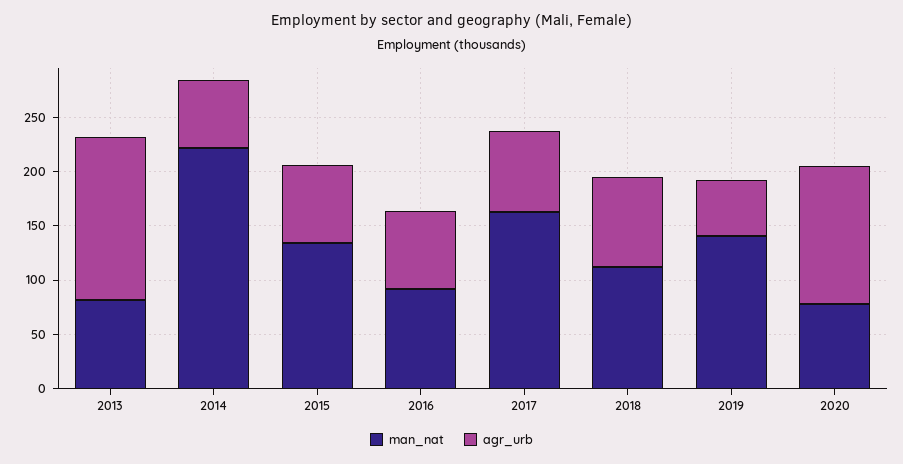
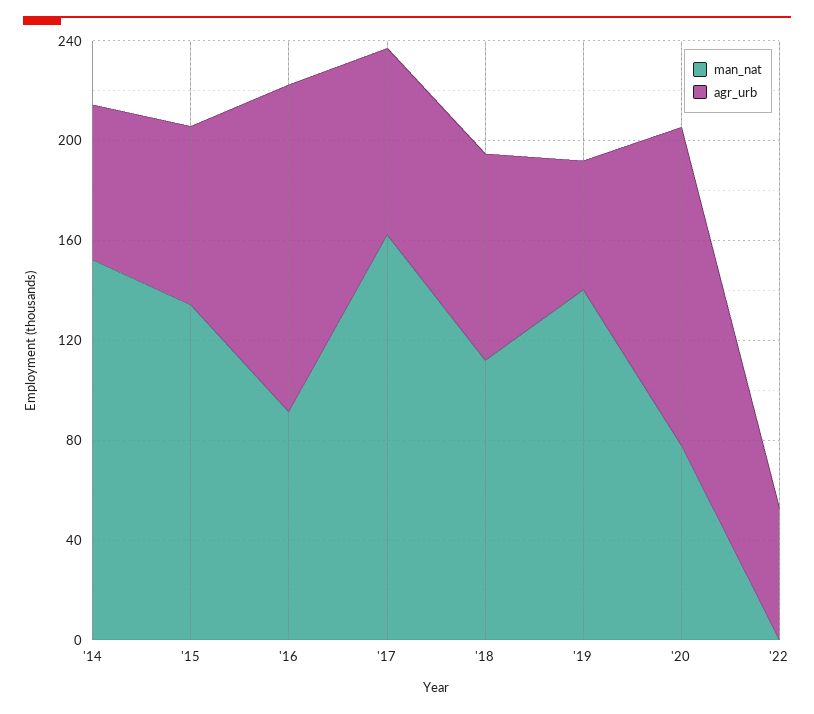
man_nat, 2013: 80 -> none
agr_urb, 2013: 150 -> none
man_nat, 2014: 220 -> 150
agr_urb, 2016: 70 -> 130
man_nat, '22: none -> 0
agr_urb, '22: none -> 50

